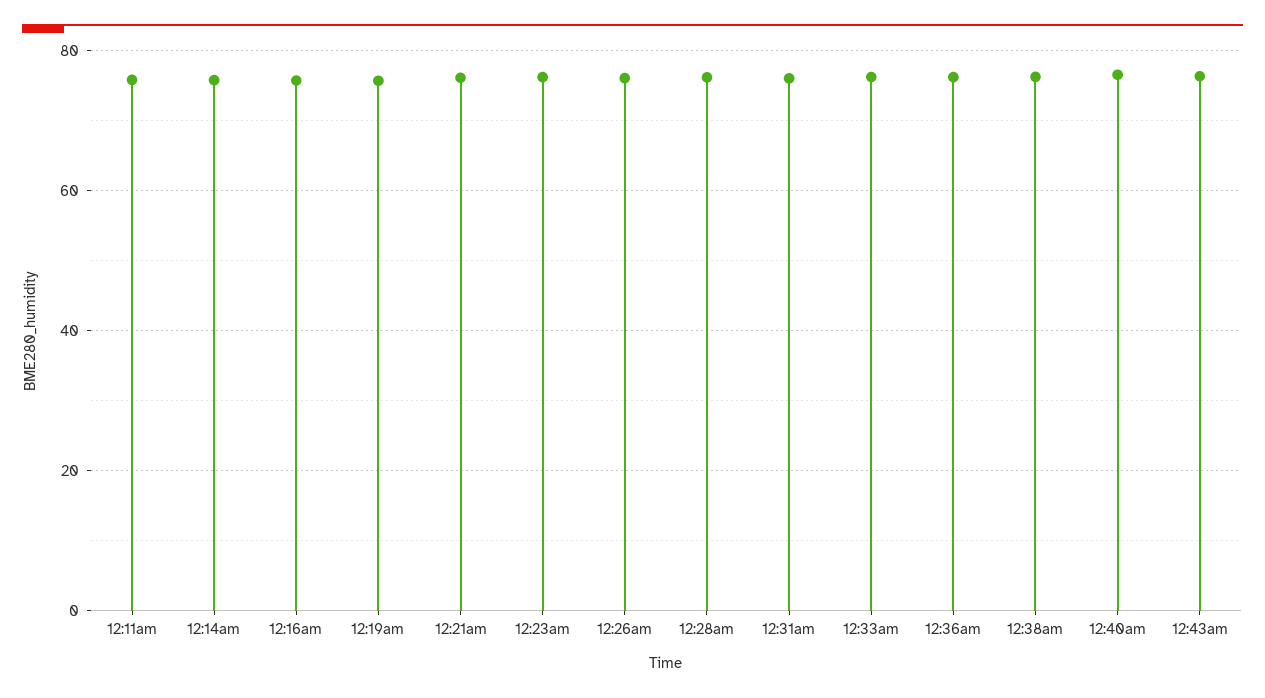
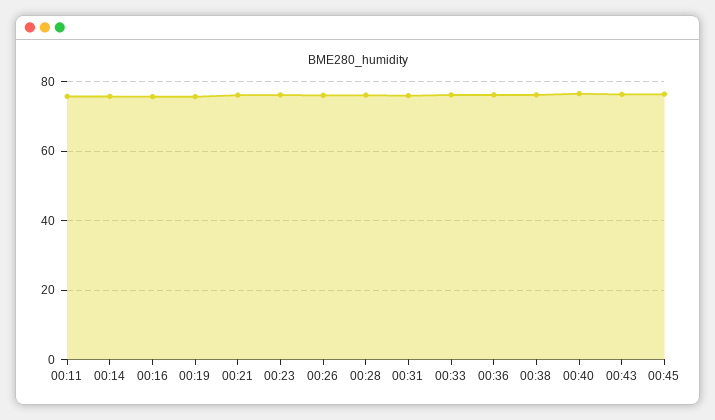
00:45: none -> 76

